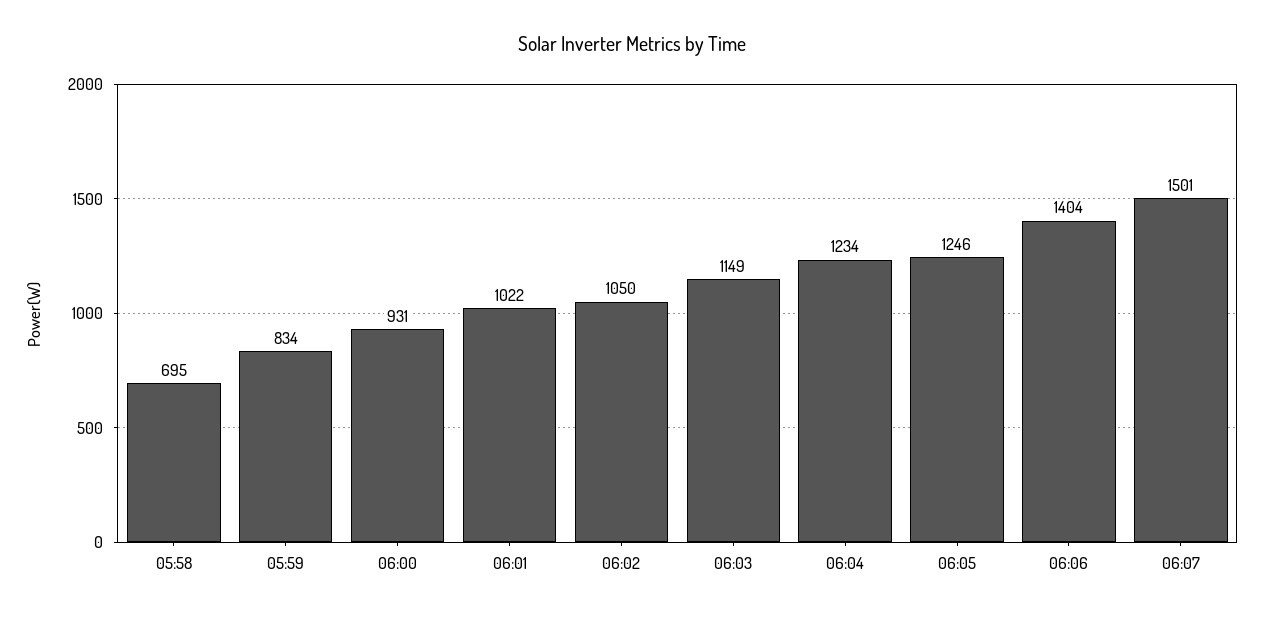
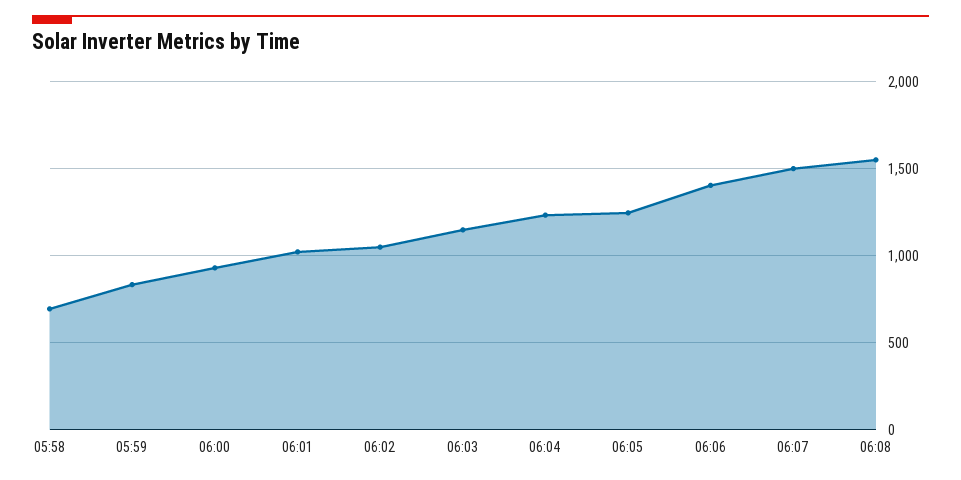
06:08: none -> 1550

